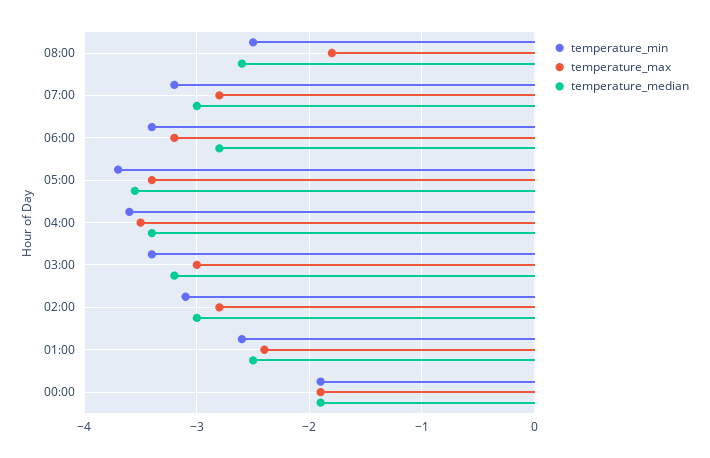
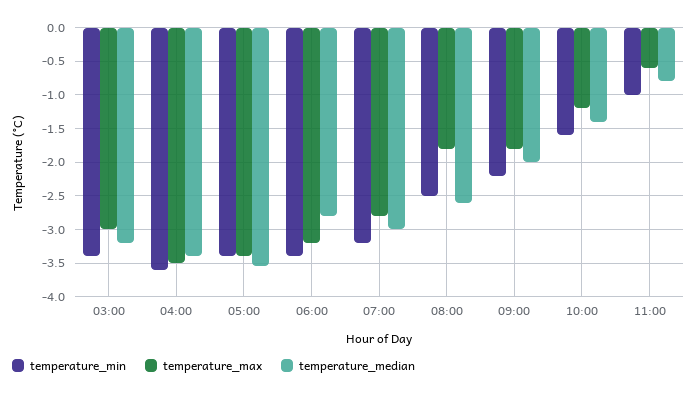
temperature_min, 05:00: -3.7 -> -3.4
temperature_min, 02:00: -3.1 -> none
temperature_max, 02:00: -2.8 -> none
temperature_median, 02:00: -3 -> none
temperature_min, 01:00: -2.6 -> none
temperature_max, 01:00: -2.4 -> none
temperature_median, 01:00: -2.5 -> none
temperature_min, 00:00: -1.9 -> none
temperature_max, 00:00: -1.9 -> none
temperature_median, 00:00: -1.9 -> none
temperature_min, 09:00: none -> -2.2
temperature_max, 09:00: none -> -1.8
temperature_median, 09:00: none -> -2
temperature_min, 10:00: none -> -1.6
temperature_max, 10:00: none -> -1.2
temperature_median, 10:00: none -> -1.4
temperature_min, 11:00: none -> -1
temperature_max, 11:00: none -> -0.6
temperature_median, 11:00: none -> -0.8

